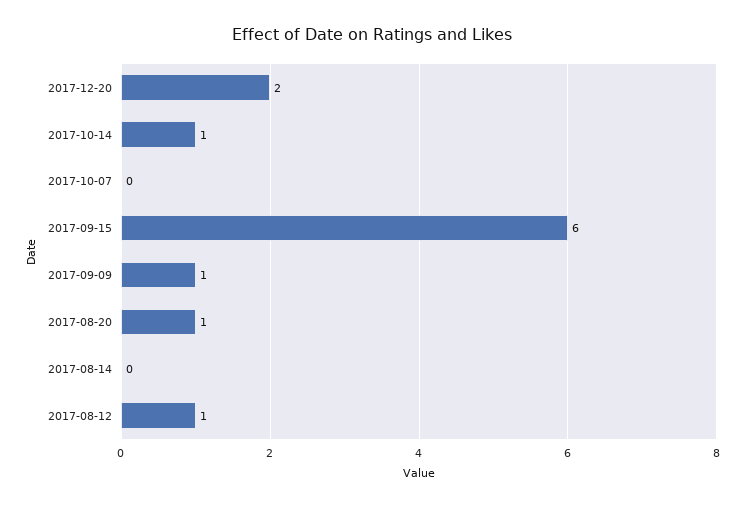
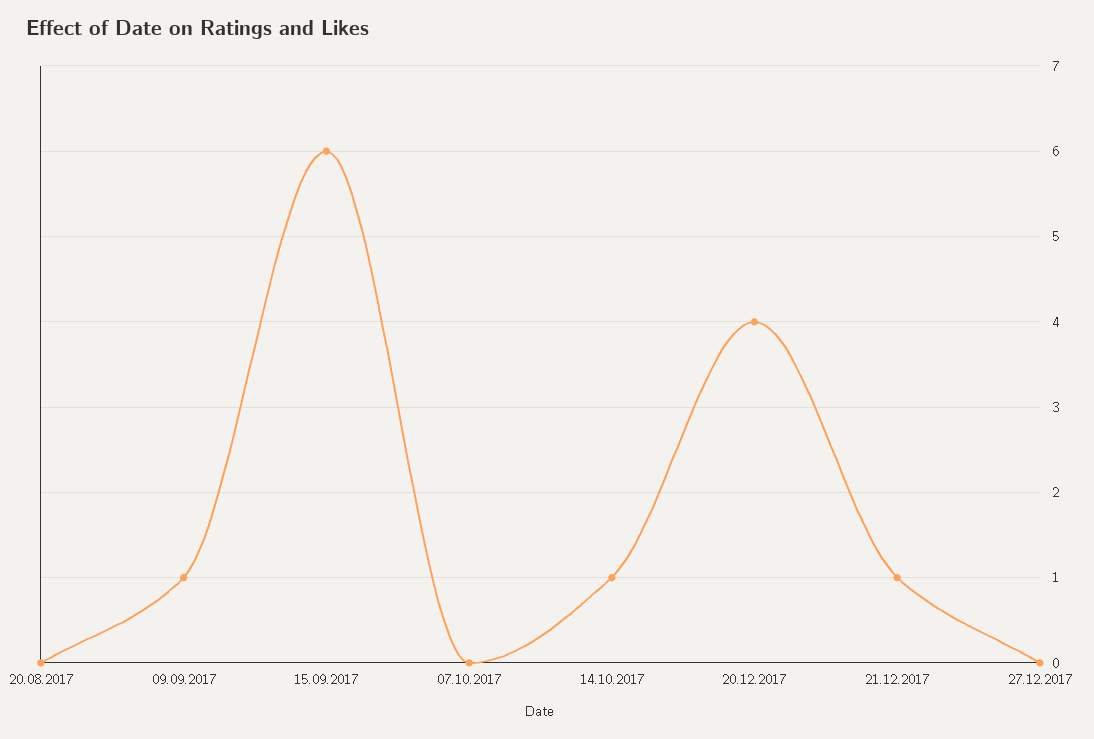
2017-12-20: 2 -> 4
2017-08-20: 1 -> 0
2017-08-14: 0 -> none
2017-08-12: 1 -> none
21.12.2017: none -> 1
27.12.2017: none -> 0

